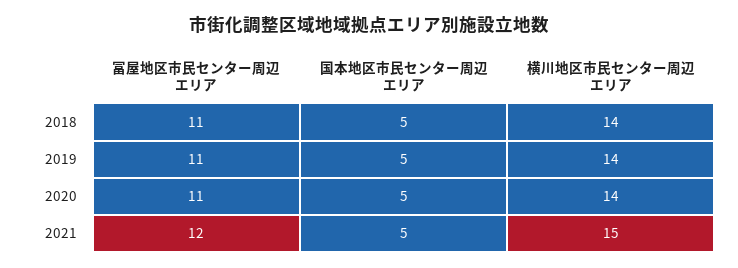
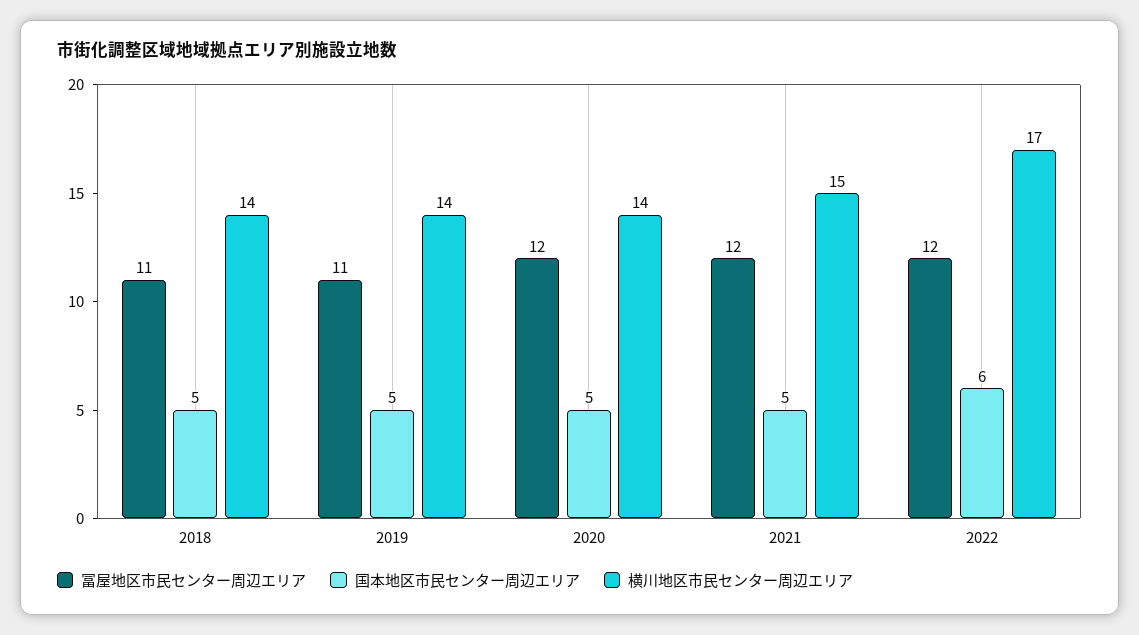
冨屋地区市民センター周辺エリア, 2020: 11 -> 12
冨屋地区市民センター周辺エリア, 2022: none -> 12
国本地区市民センター周辺エリア, 2022: none -> 6
横川地区市民センター周辺エリア, 2022: none -> 17

